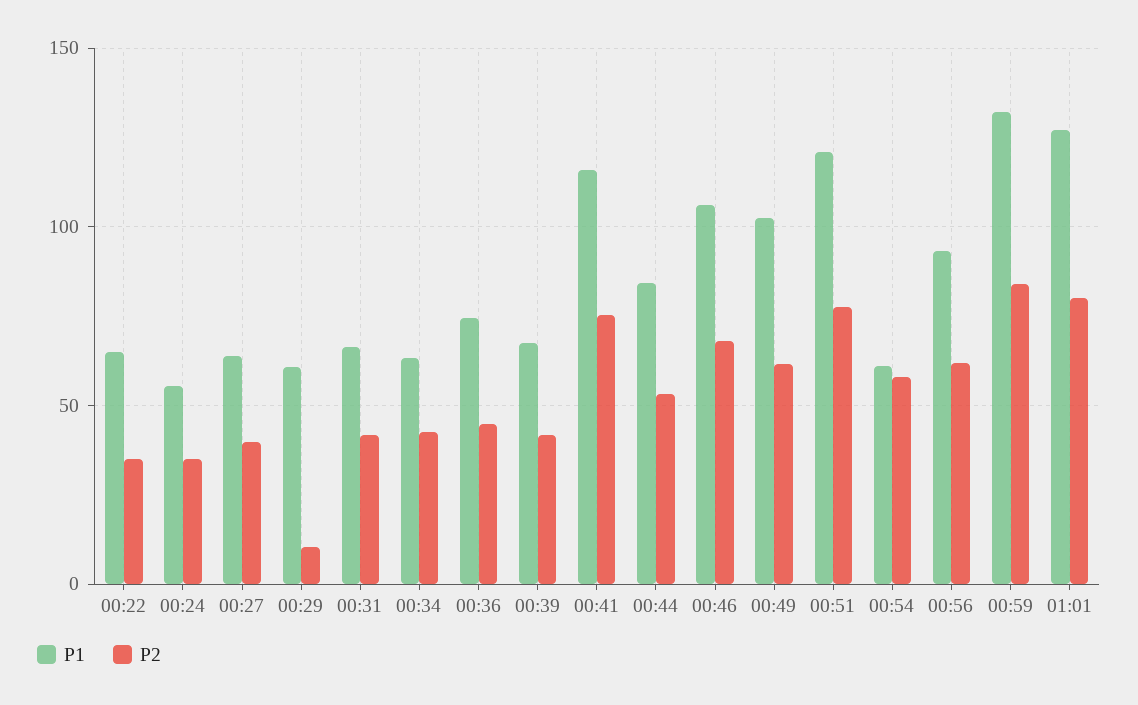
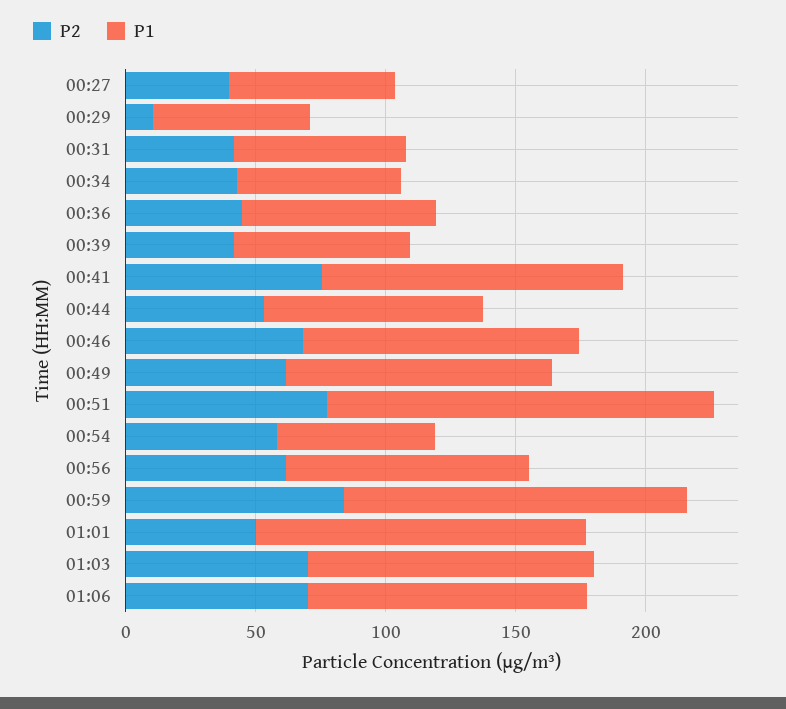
P1, 00:22: 65 -> none
P2, 00:22: 35 -> none
P1, 00:24: 55 -> none
P2, 00:24: 35 -> none
P1, 00:51: 120 -> 150
P2, 01:01: 80 -> 50
P2, 01:03: none -> 70
P1, 01:03: none -> 110
P2, 01:06: none -> 70
P1, 01:06: none -> 110

